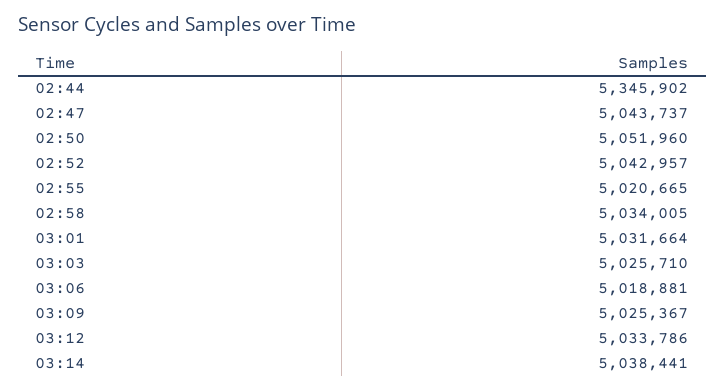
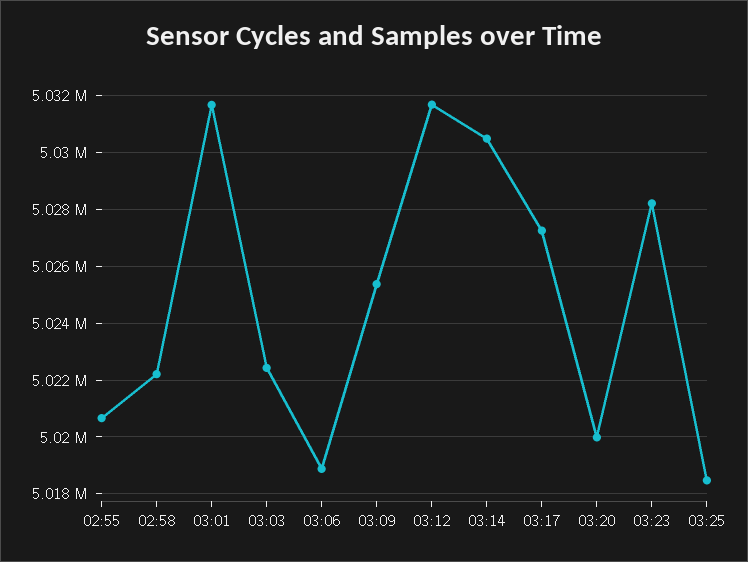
02:44: 5345902 -> none
02:47: 5043737 -> none
02:50: 5051960 -> none
02:52: 5042957 -> none
02:58: 5034005 -> 5022250
03:03: 5025710 -> 5022500
03:12: 5033786 -> 5031750
03:14: 5038441 -> 5030500
03:17: none -> 5027250
03:20: none -> 5020000
03:23: none -> 5028250
03:25: none -> 5018500

